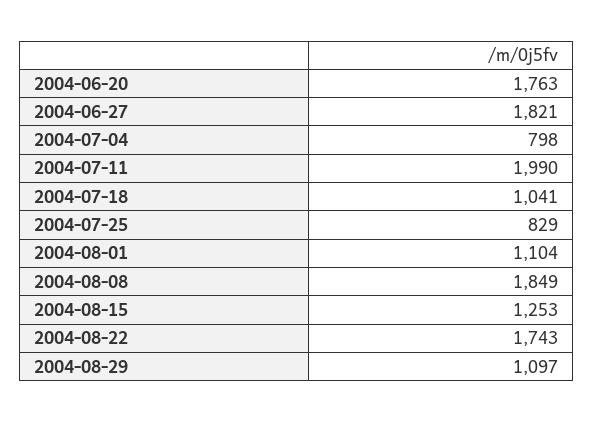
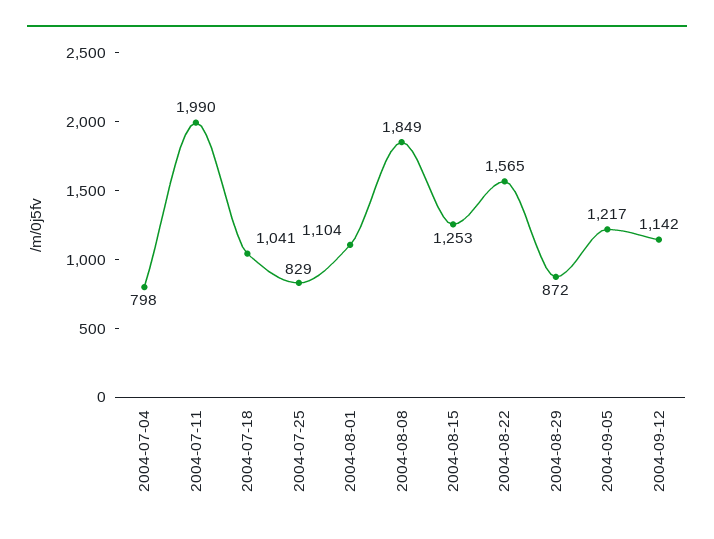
2004-06-20: 1763 -> none
2004-06-27: 1821 -> none
2004-08-22: 1743 -> 1565
2004-08-29: 1097 -> 872
2004-09-05: none -> 1217
2004-09-12: none -> 1142

